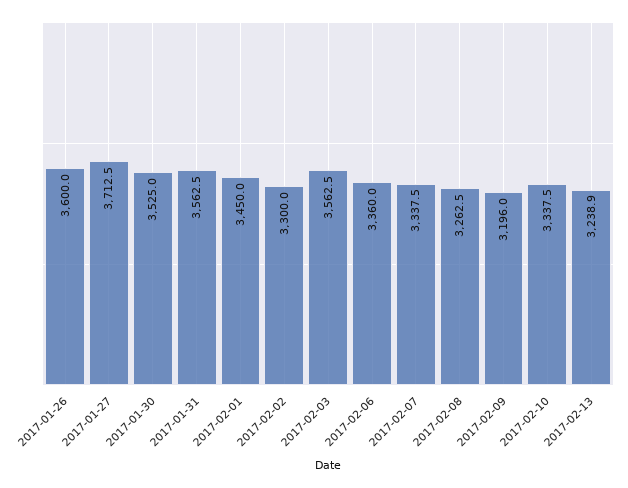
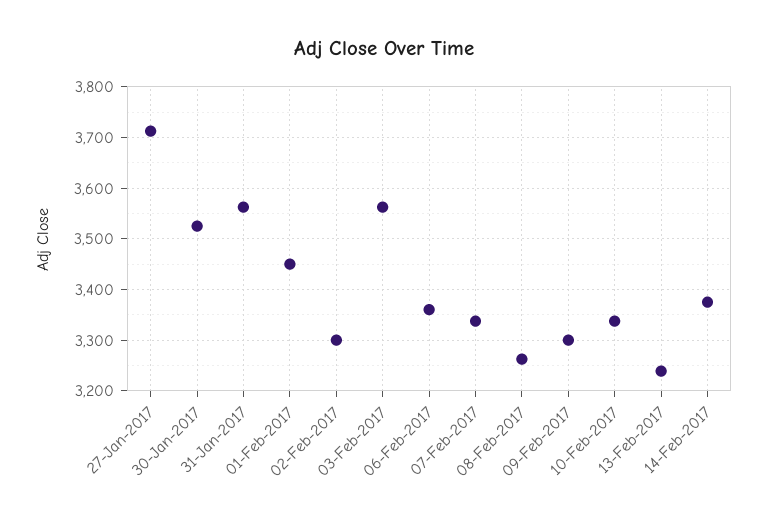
2017-01-26: 3600 -> none
2017-02-09: 3196 -> 3300
14-Feb-2017: none -> 3380

